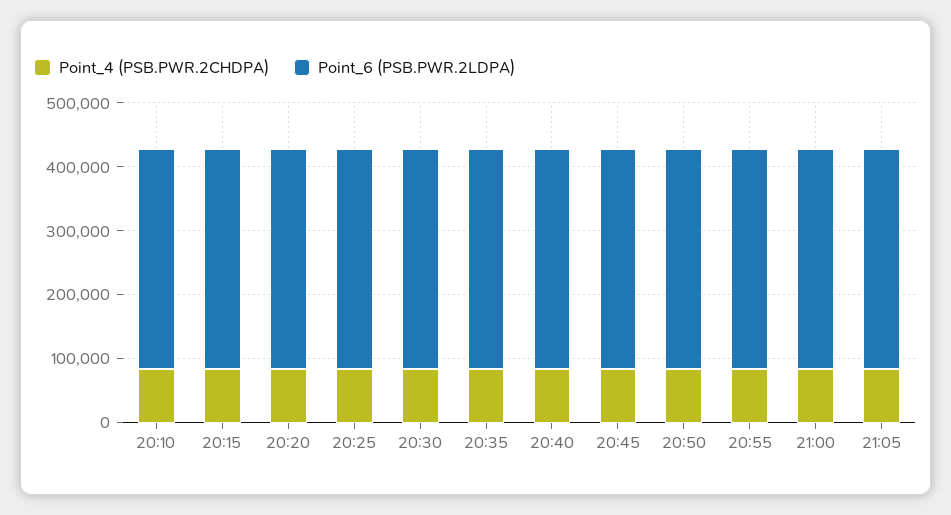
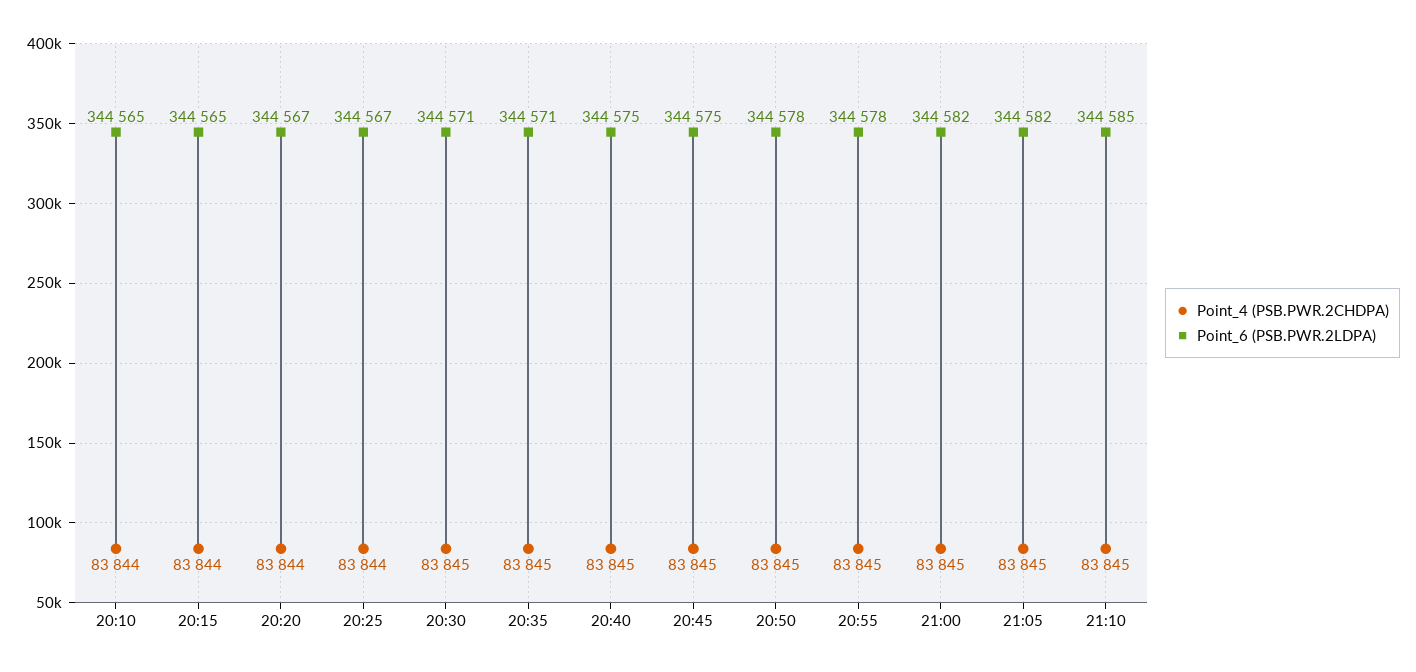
Point_4 (PSB.PWR.2CHDPA), 21:10: none -> 83845
Point_6 (PSB.PWR.2LDPA), 21:10: none -> 344585

